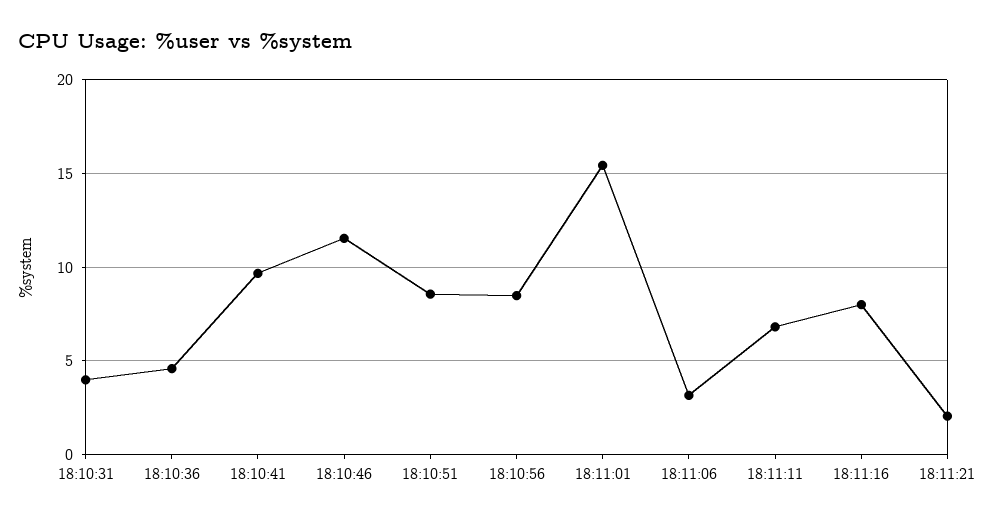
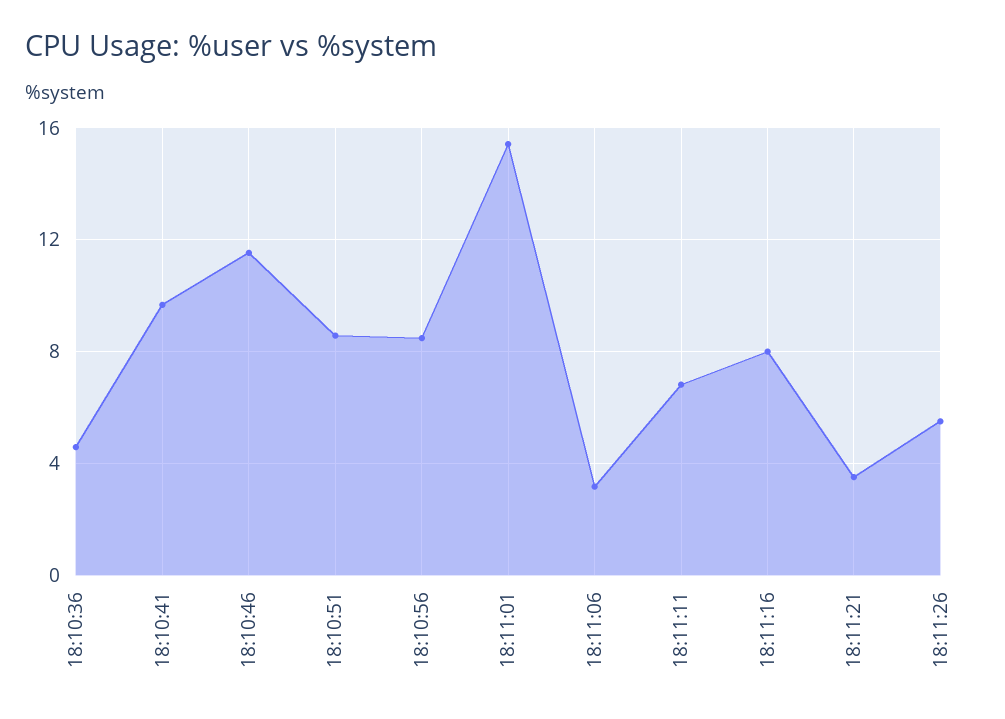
18:10:31: 4 -> none
18:11:21: 2 -> 3.5
18:11:26: none -> 5.5

